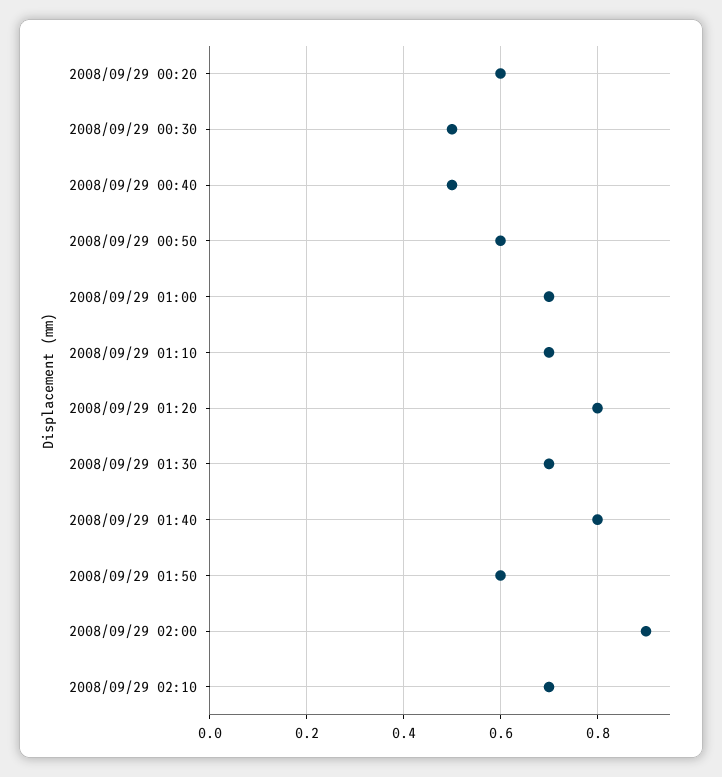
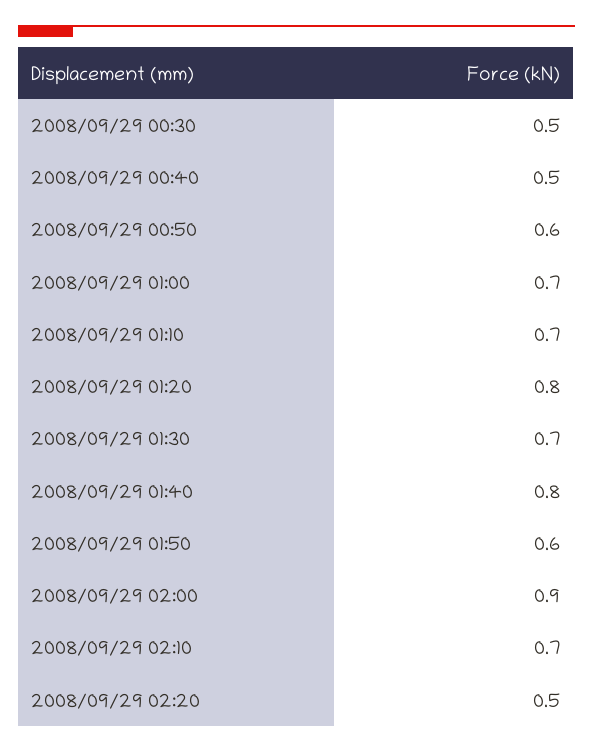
2008/09/29 00:20: 0.6 -> none
2008/09/29 02:20: none -> 0.5

